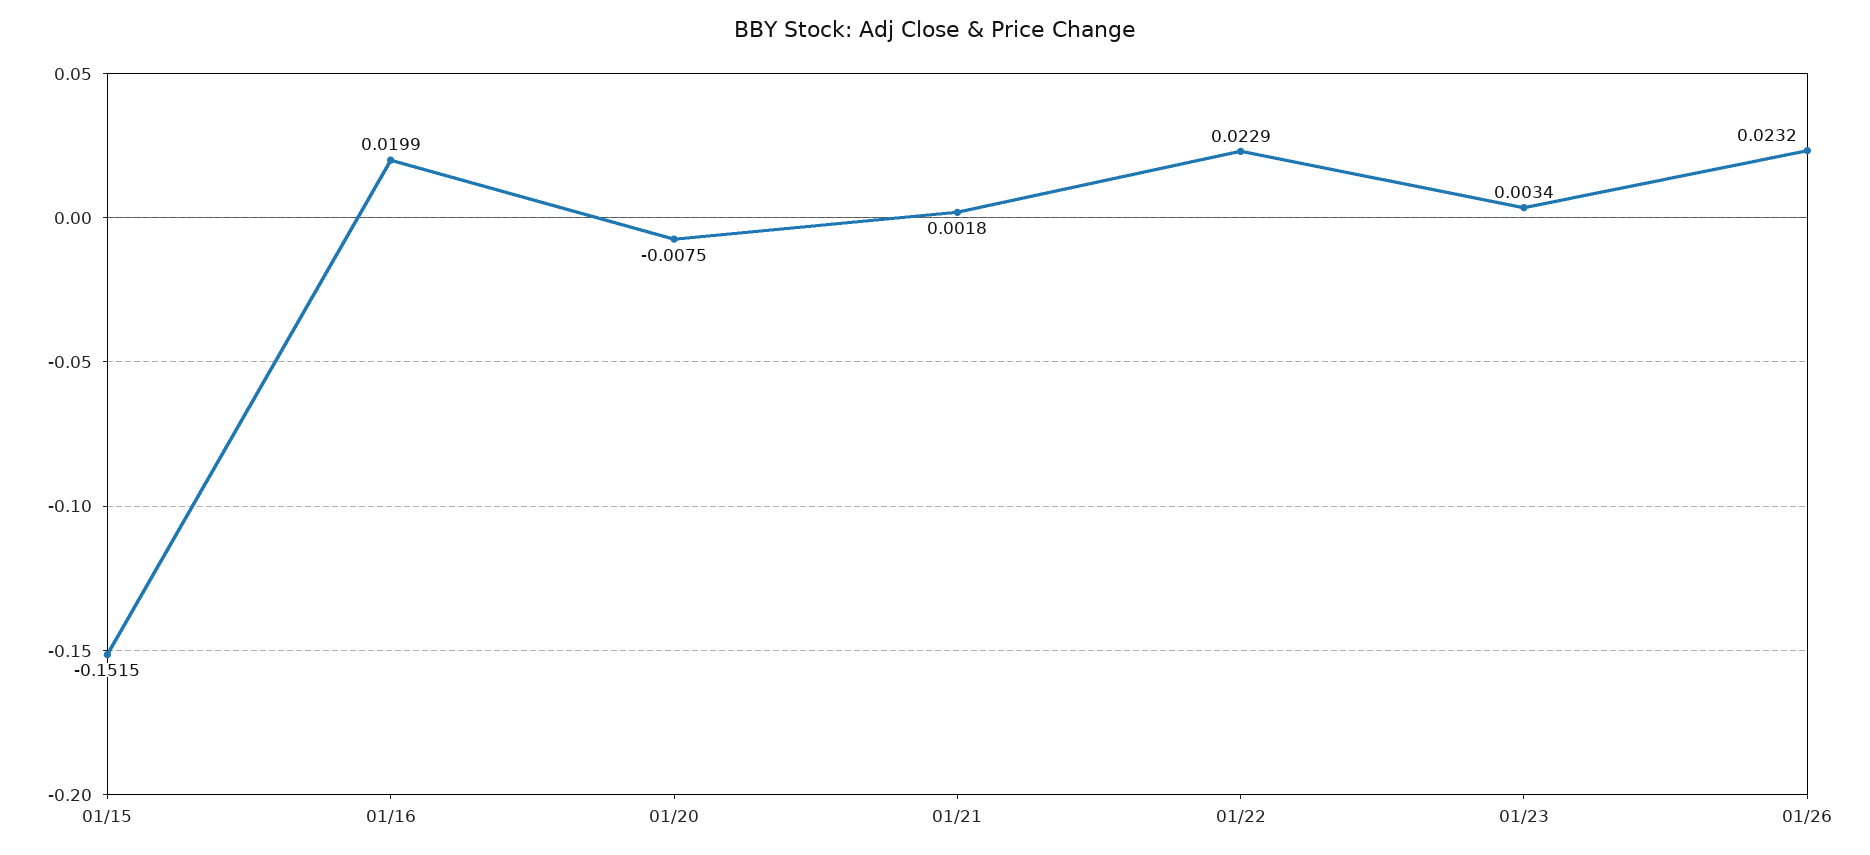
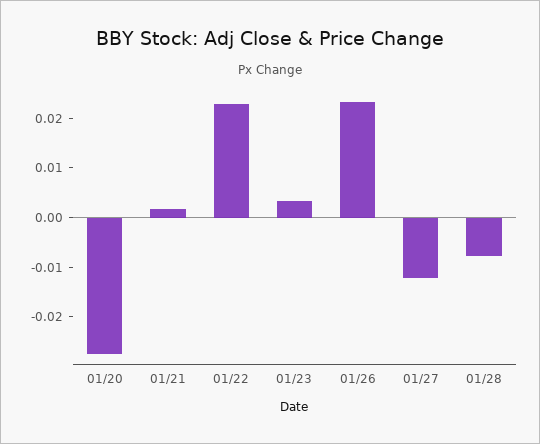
01/15: -0.1515 -> none
01/16: 0.0199 -> none
01/20: -0.0075 -> -0.028
01/27: none -> -0.012
01/28: none -> -0.008

